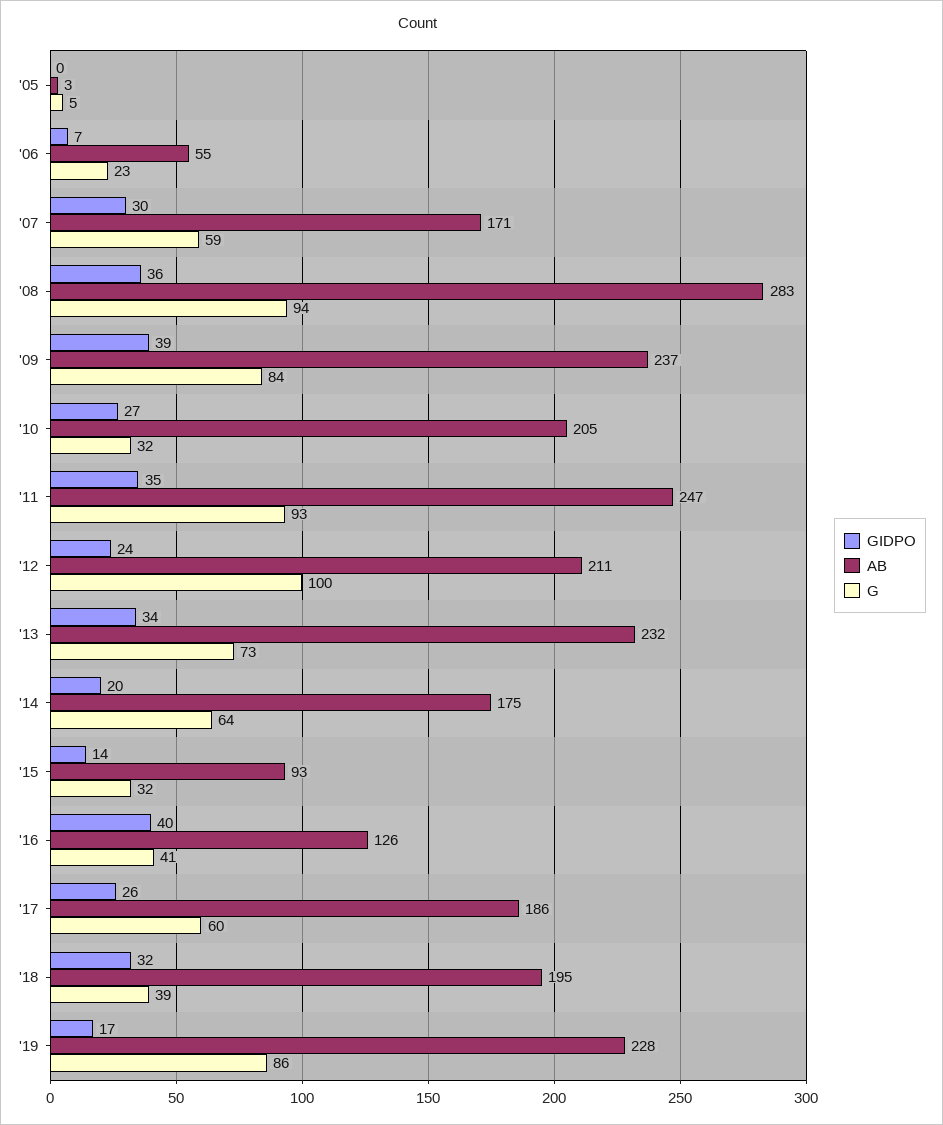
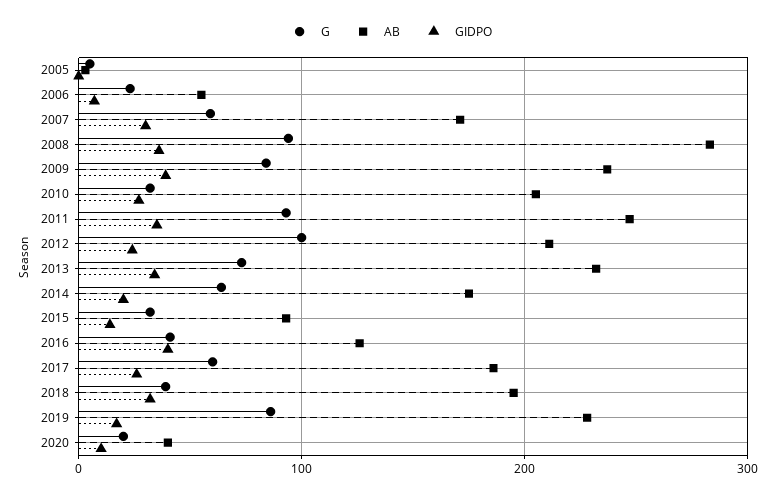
G, 2020: none -> 20
AB, 2020: none -> 40
GIDPO, 2020: none -> 10

